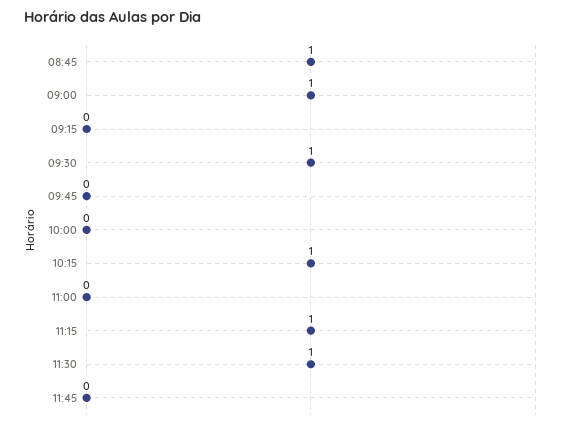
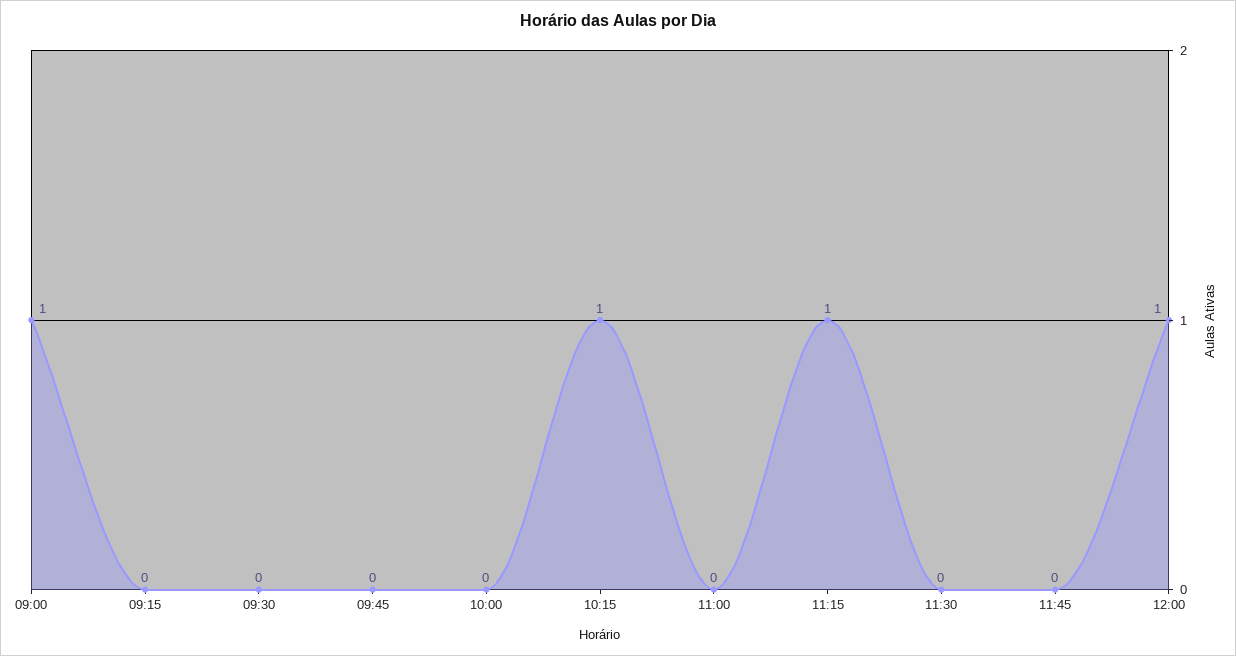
08:45: 1 -> none
09:30: 1 -> 0
11:30: 1 -> 0
12:00: none -> 1

